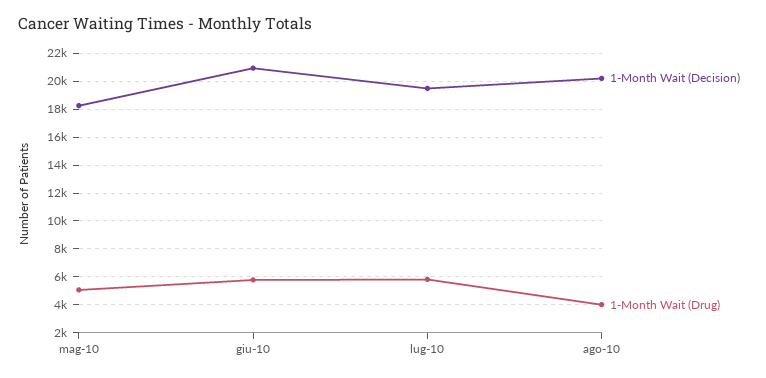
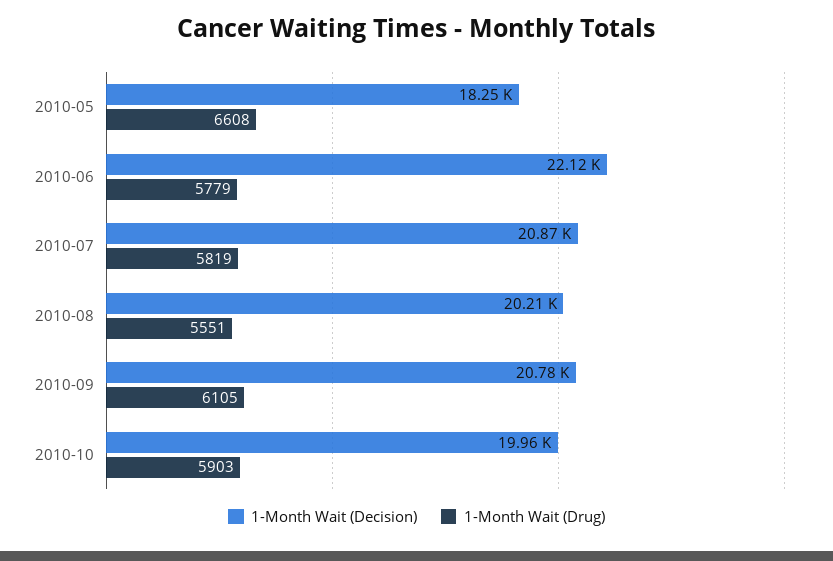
1-Month Wait (Drug), mag-10: 5000 -> 6608
1-Month Wait (Decision), giu-10: 21000 -> 22120
1-Month Wait (Decision), lug-10: 19500 -> 20870
1-Month Wait (Drug), ago-10: 4000 -> 5551
1-Month Wait (Decision), 2010-09: none -> 20780
1-Month Wait (Drug), 2010-09: none -> 6105
1-Month Wait (Decision), 2010-10: none -> 19960
1-Month Wait (Drug), 2010-10: none -> 5903

